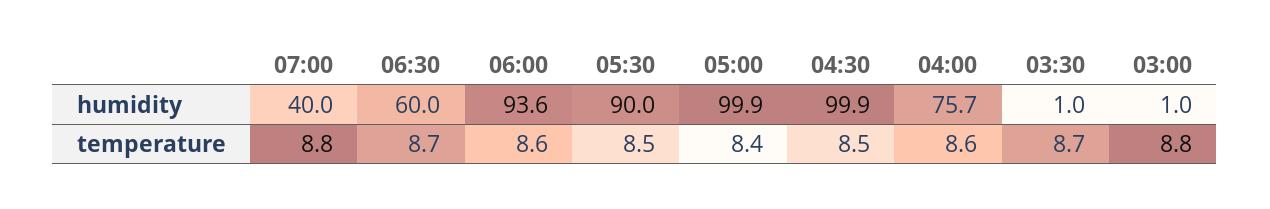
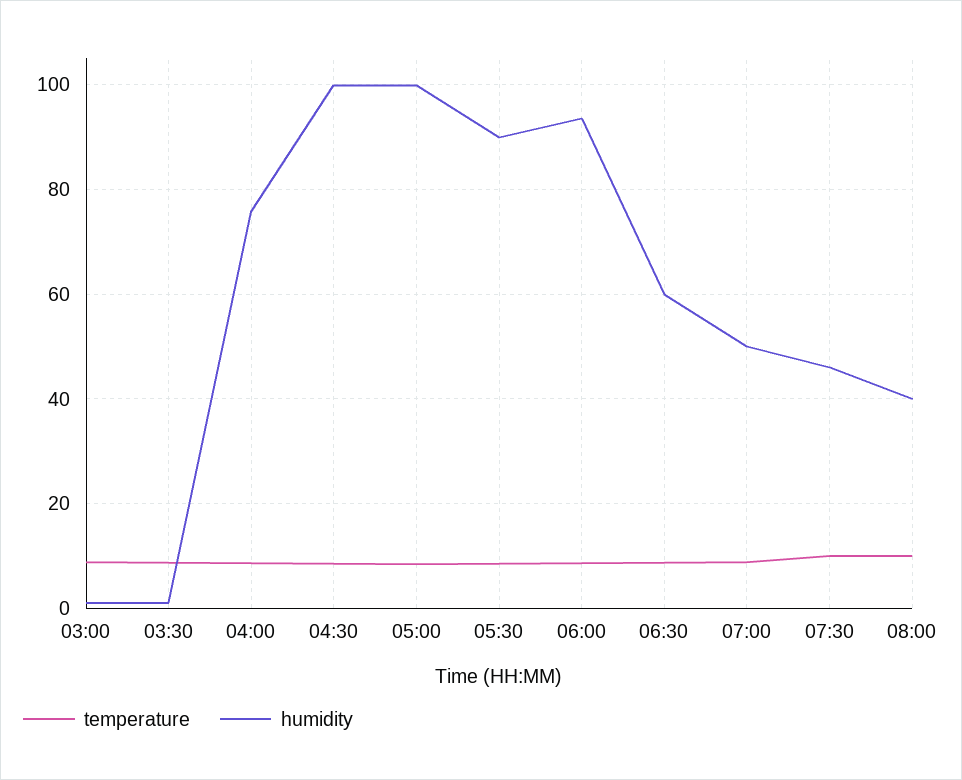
humidity, 07:00: 40 -> 50
temperature, 07:30: none -> 10
humidity, 07:30: none -> 46
temperature, 08:00: none -> 10
humidity, 08:00: none -> 40

